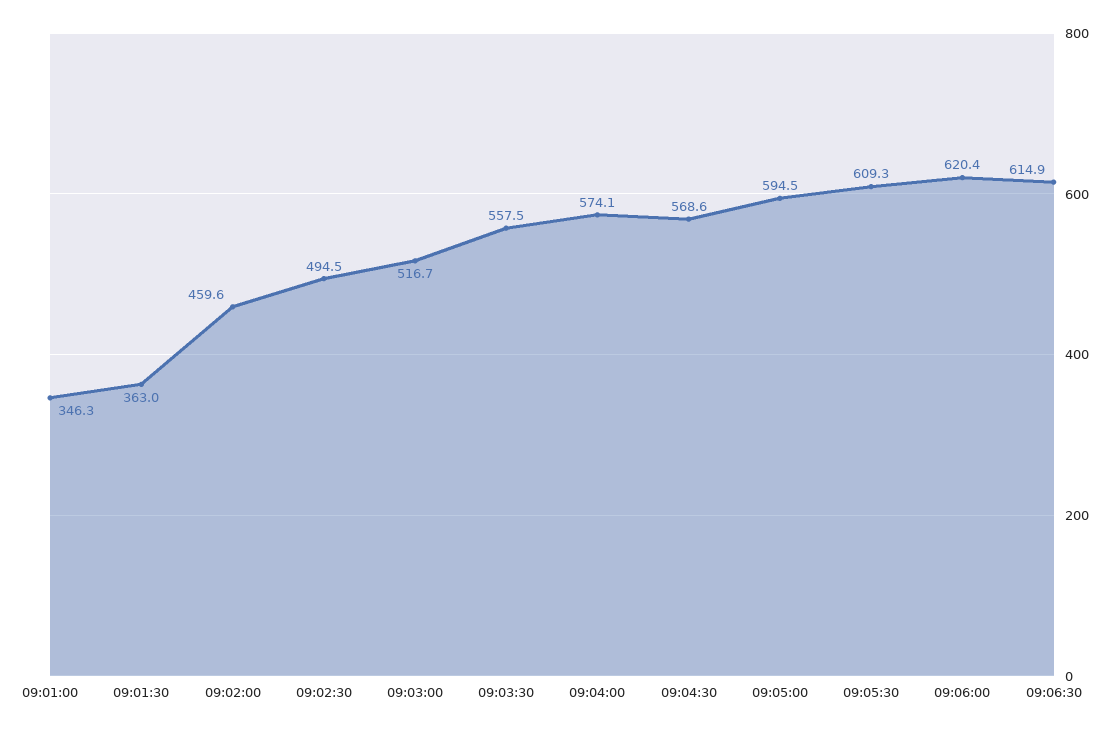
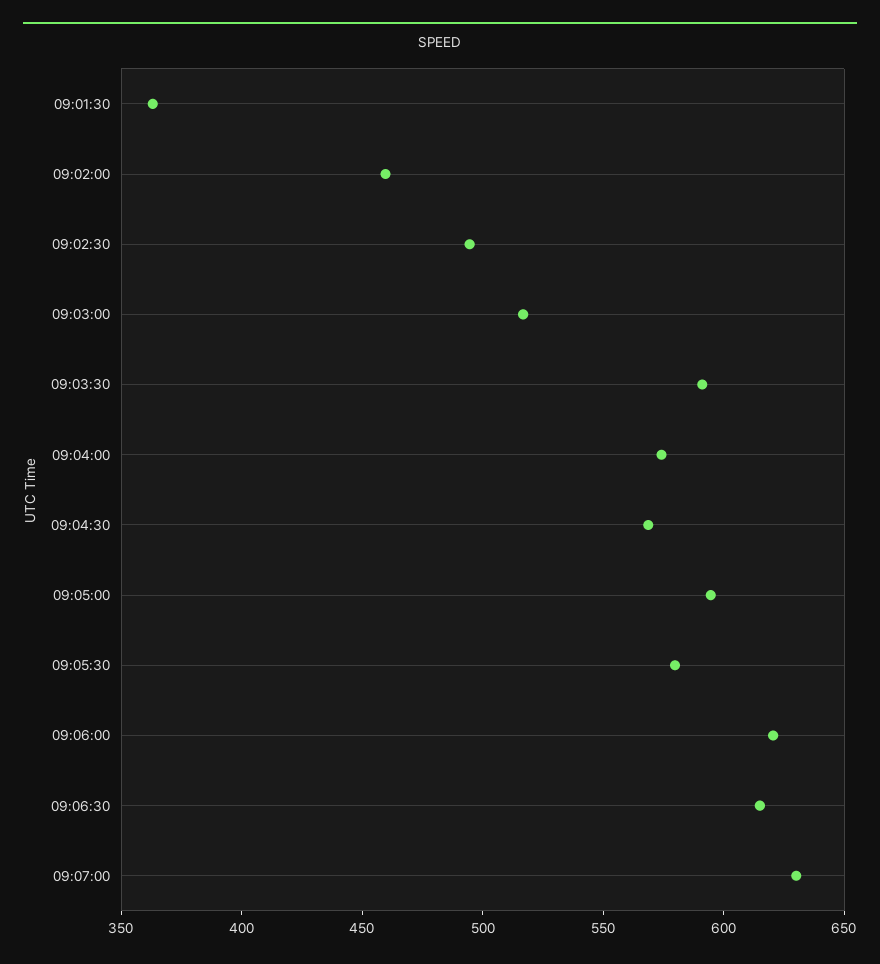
09:01:00: 346.3 -> none
09:03:30: 557.5 -> 590
09:05:30: 609.3 -> 580
09:07:00: none -> 630

